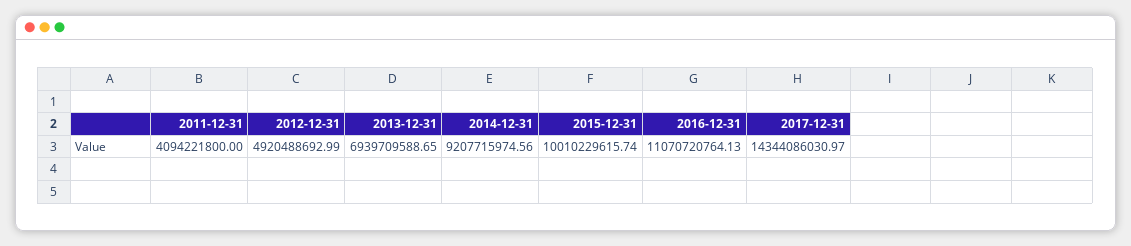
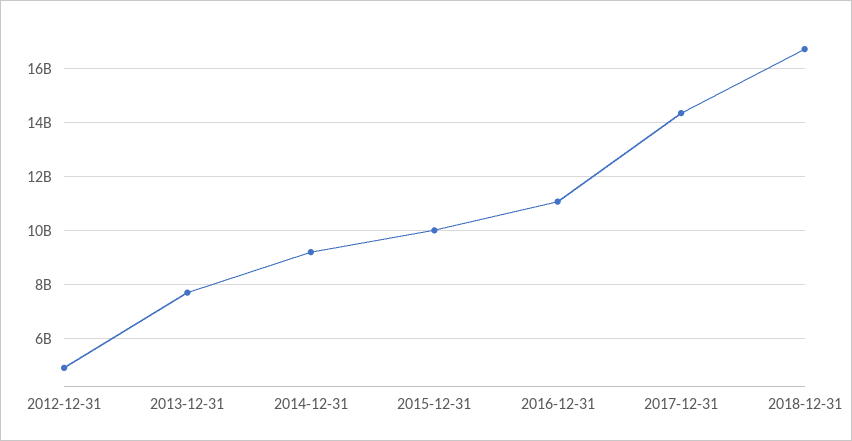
2011-12-31: 4094221800 -> none
2013-12-31: 6939709588.65 -> 7750000000
2018-12-31: none -> 16750000000

